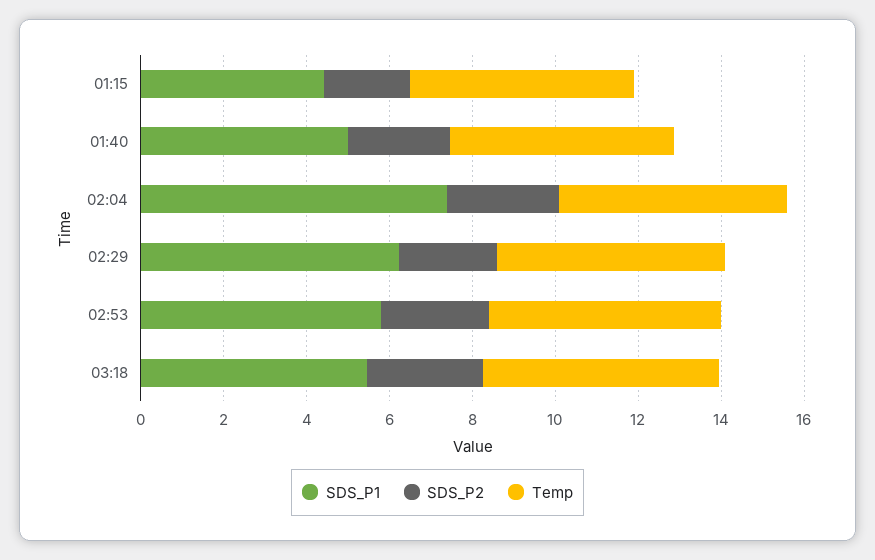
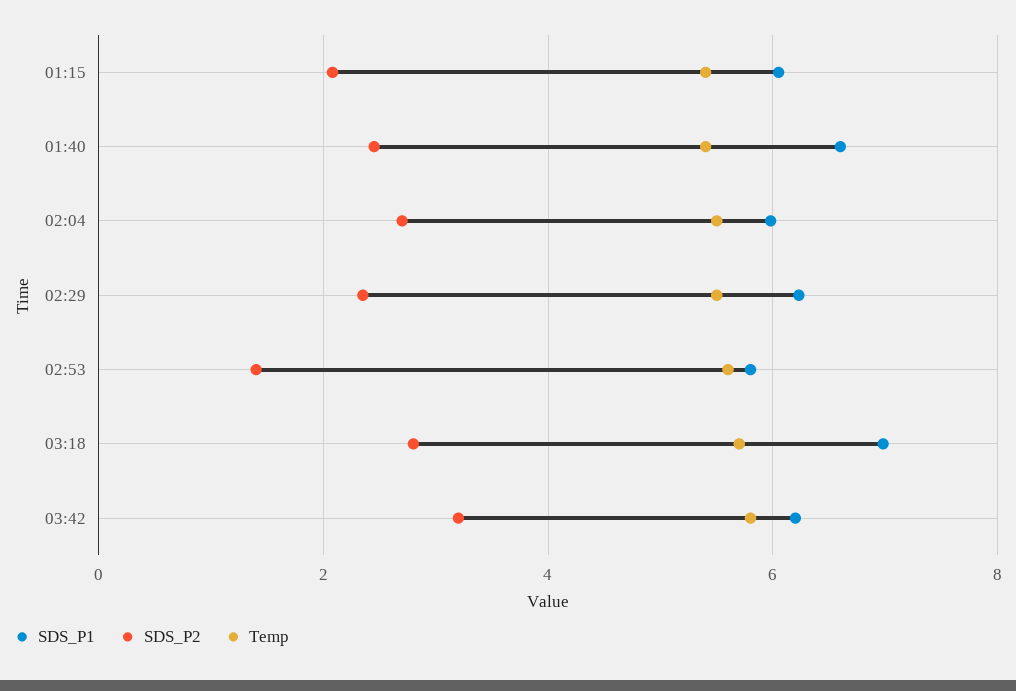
SDS_P1, 01:15: 4.5 -> 6
SDS_P1, 01:40: 5 -> 6.6
SDS_P1, 02:04: 7.5 -> 6
SDS_P2, 02:53: 2.5 -> 1.4
SDS_P1, 03:18: 5.5 -> 7
SDS_P1, 03:42: none -> 6.2
SDS_P2, 03:42: none -> 3.2
Temp, 03:42: none -> 5.8

